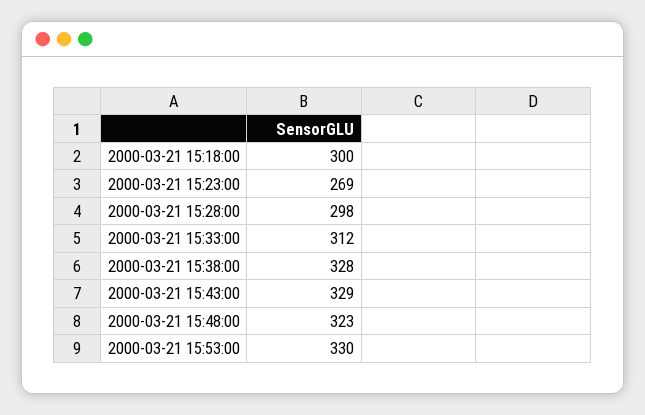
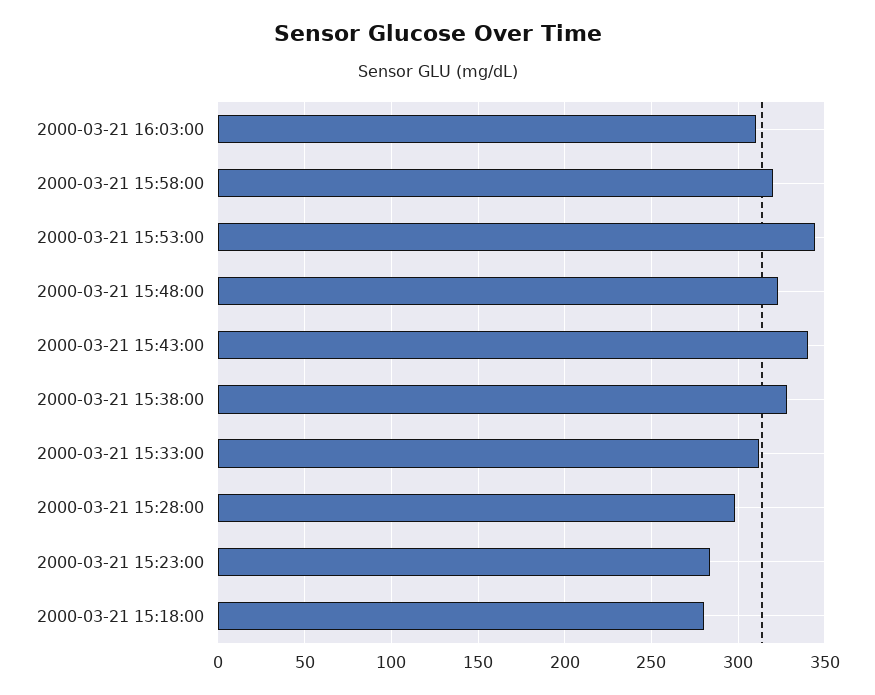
2000-03-21 15:18:00: 300 -> 280
2000-03-21 15:23:00: 269 -> 285
2000-03-21 15:43:00: 329 -> 340
2000-03-21 15:53:00: 330 -> 345
2000-03-21 16:03:00: none -> 310
2000-03-21 15:58:00: none -> 320

